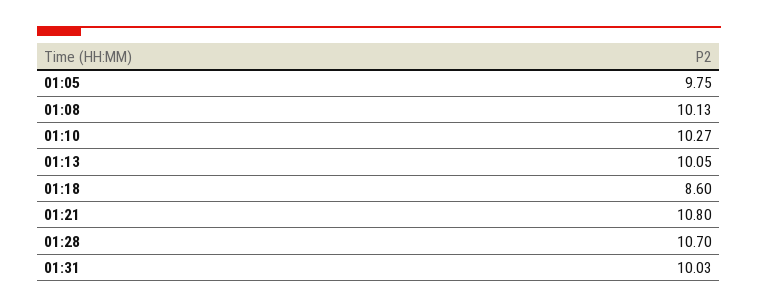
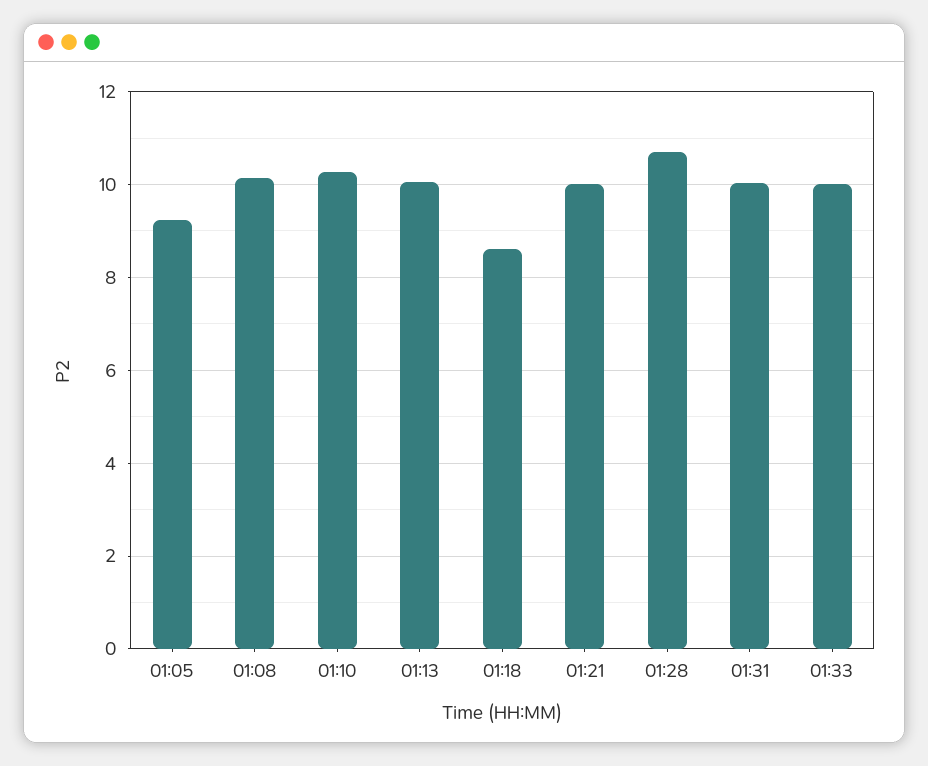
01:05: 9.75 -> 9.2
01:21: 10.8 -> 10
01:33: none -> 10

